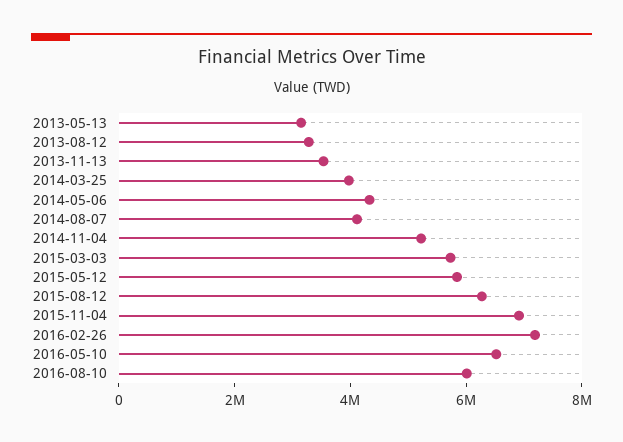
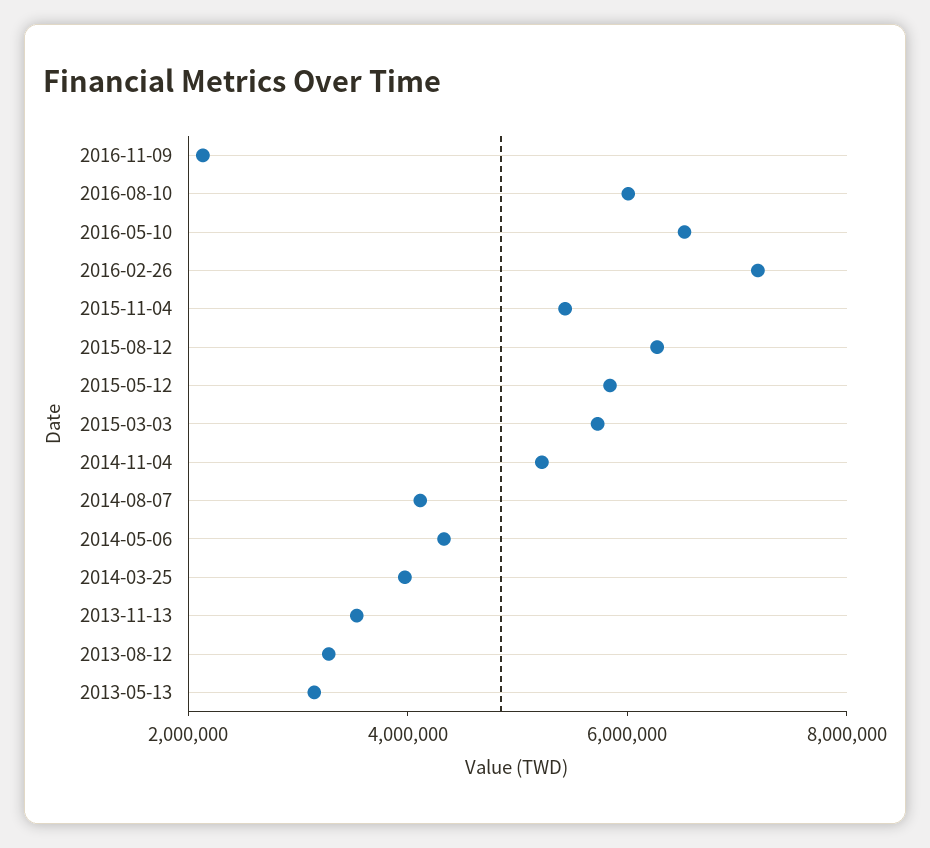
2015-11-04: 7000000 -> 5500000
2016-11-09: none -> 2000000

